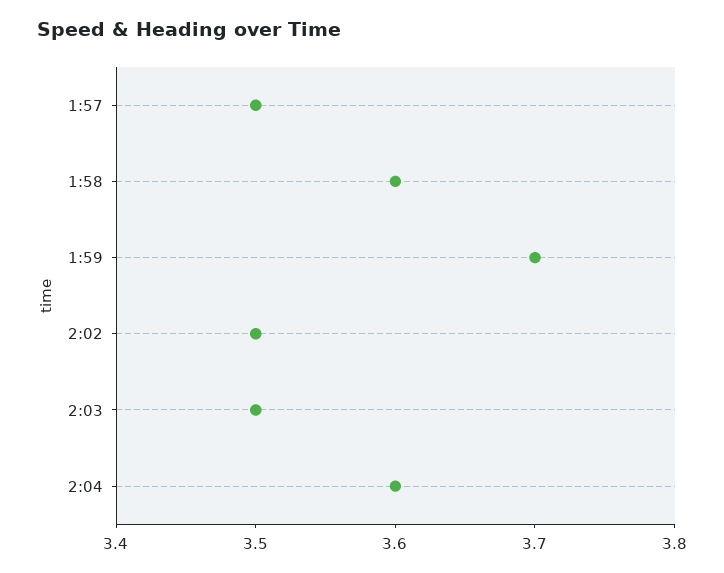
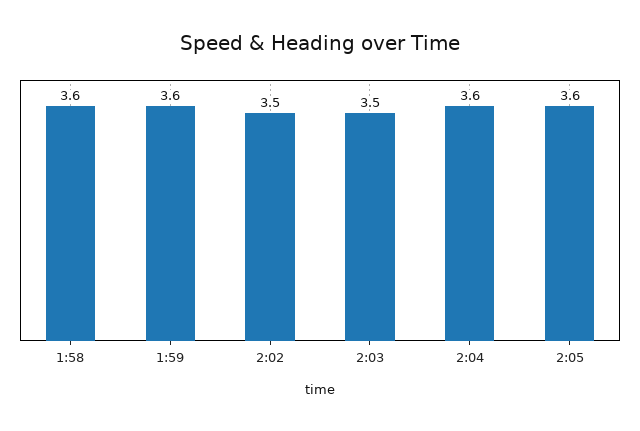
1:57: 3.5 -> none
1:59: 3.7 -> 3.6
2:05: none -> 3.6

